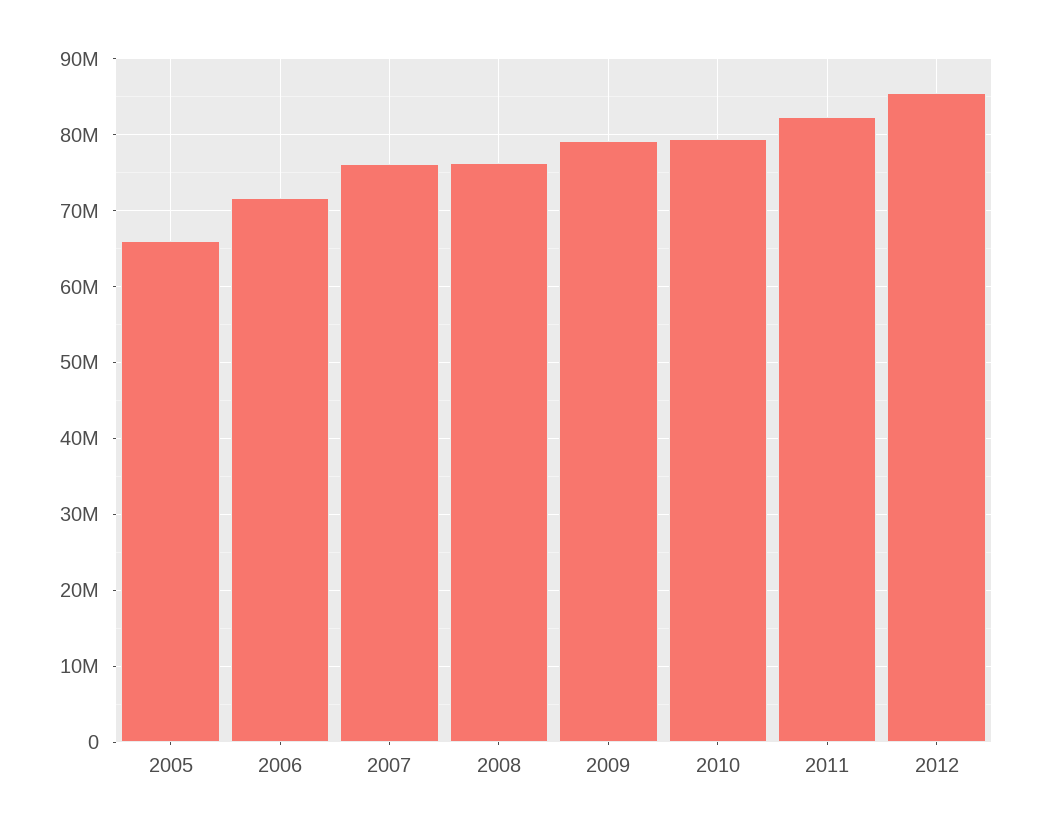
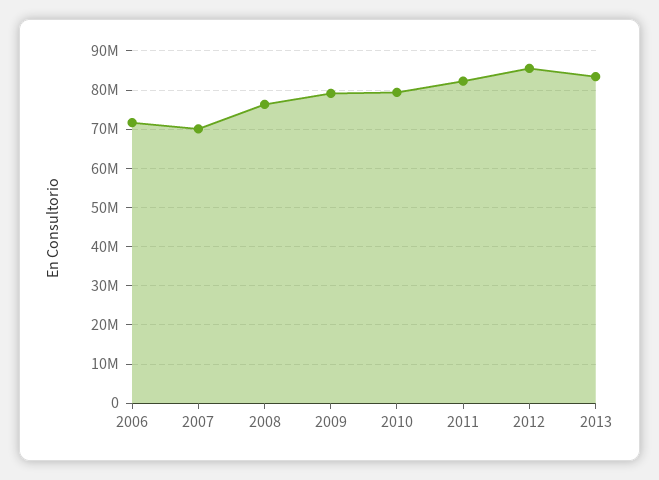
2005: 66000000 -> none
2007: 76000000 -> 70000000
2013: none -> 84000000

